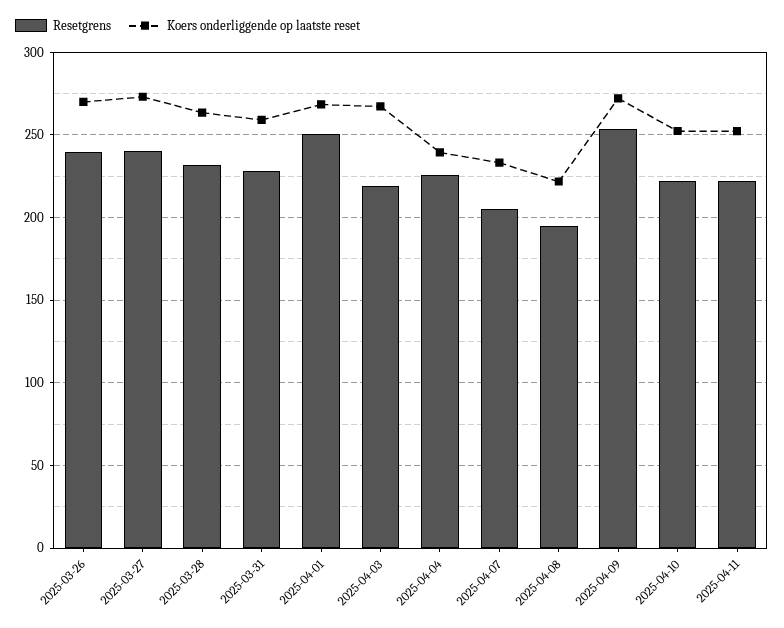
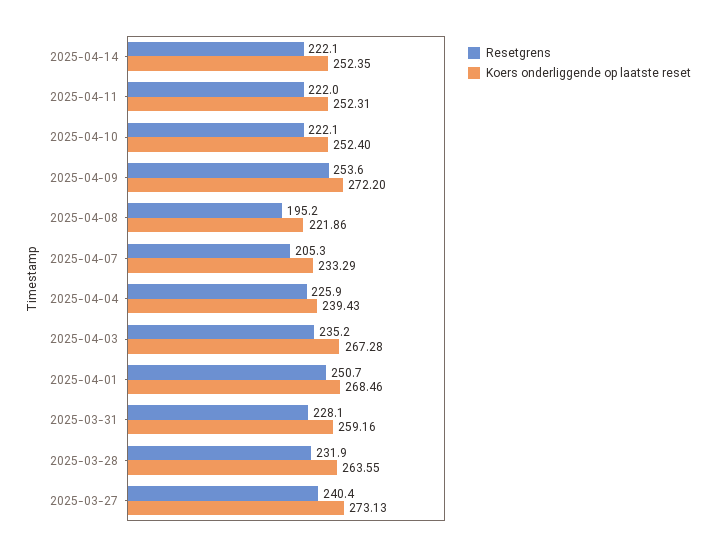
Resetgrens, 2025-03-26: 240 -> none
Koers onderliggende op laatste reset, 2025-03-26: 270 -> none
Resetgrens, 2025-04-03: 220 -> 235.2
Resetgrens, 2025-04-14: none -> 222.1
Koers onderliggende op laatste reset, 2025-04-14: none -> 252.35

